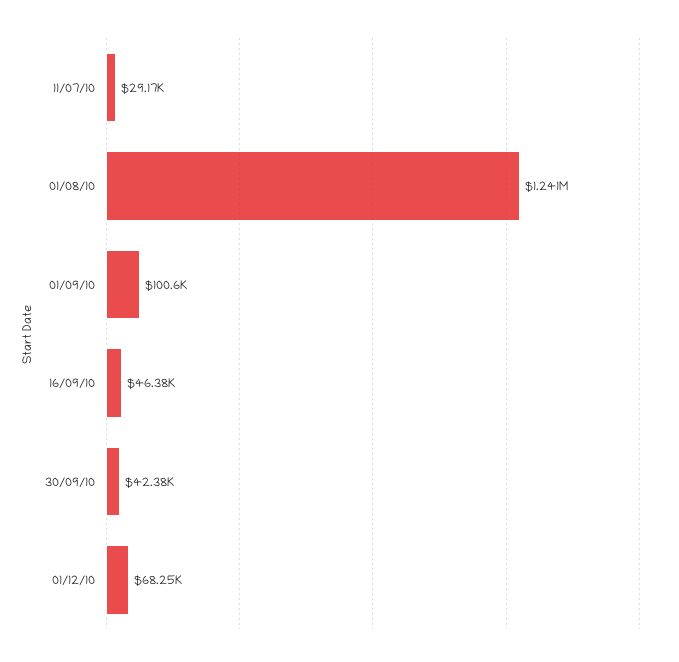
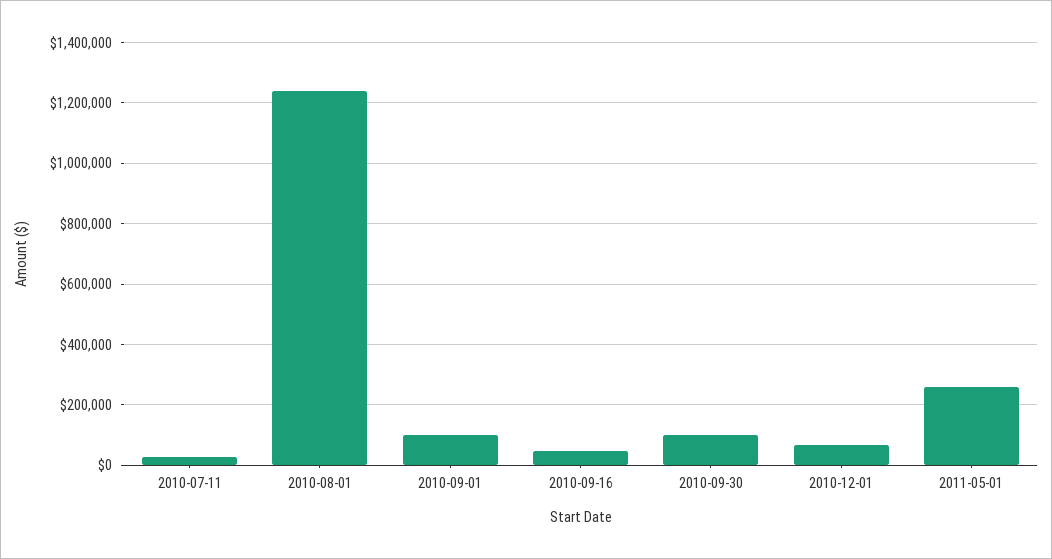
30/09/10: 42380 -> 100000
2011-05-01: none -> 260000

